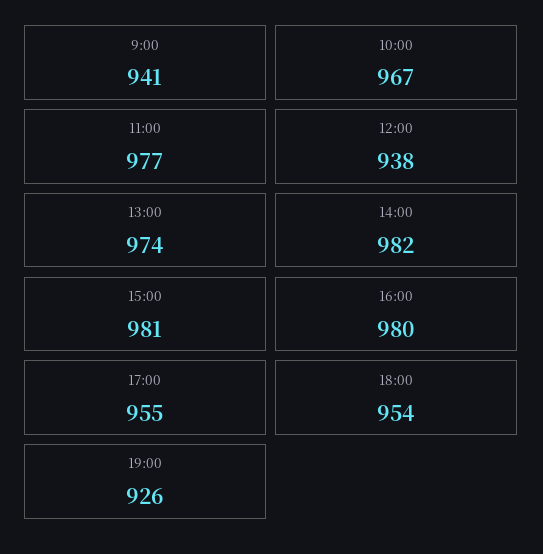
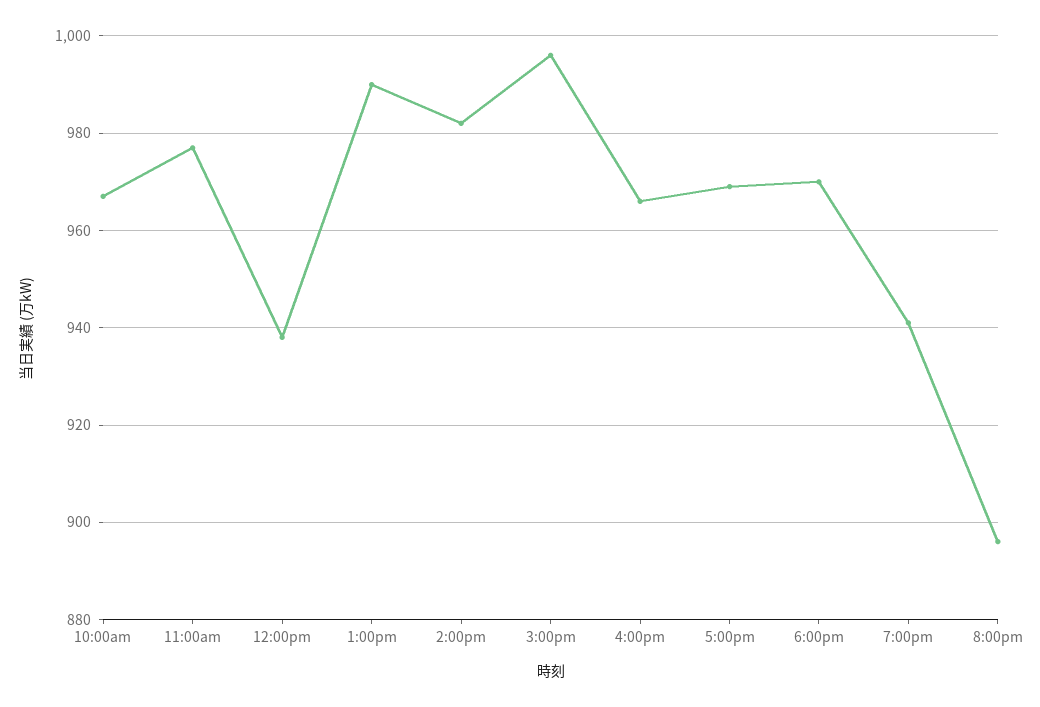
9:00: 941 -> none
13:00: 974 -> 990
15:00: 981 -> 995
16:00: 980 -> 965
17:00: 955 -> 970
18:00: 954 -> 970
19:00: 926 -> 940
8:00pm: none -> 895

